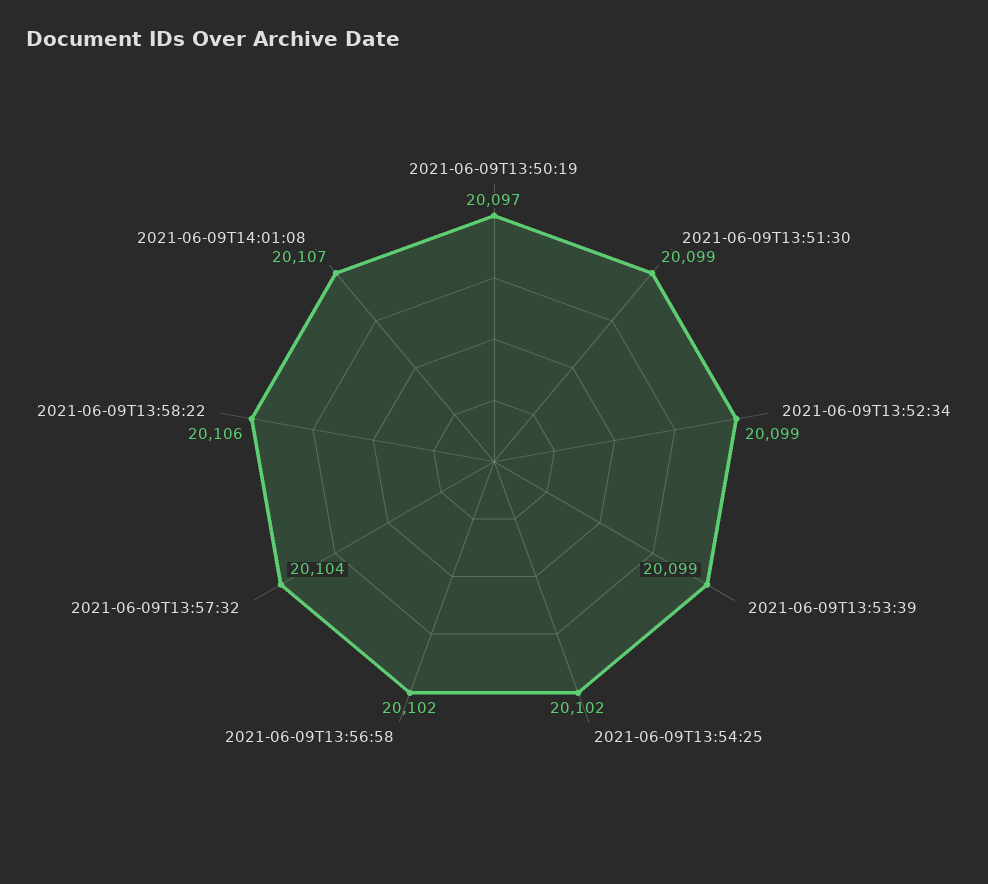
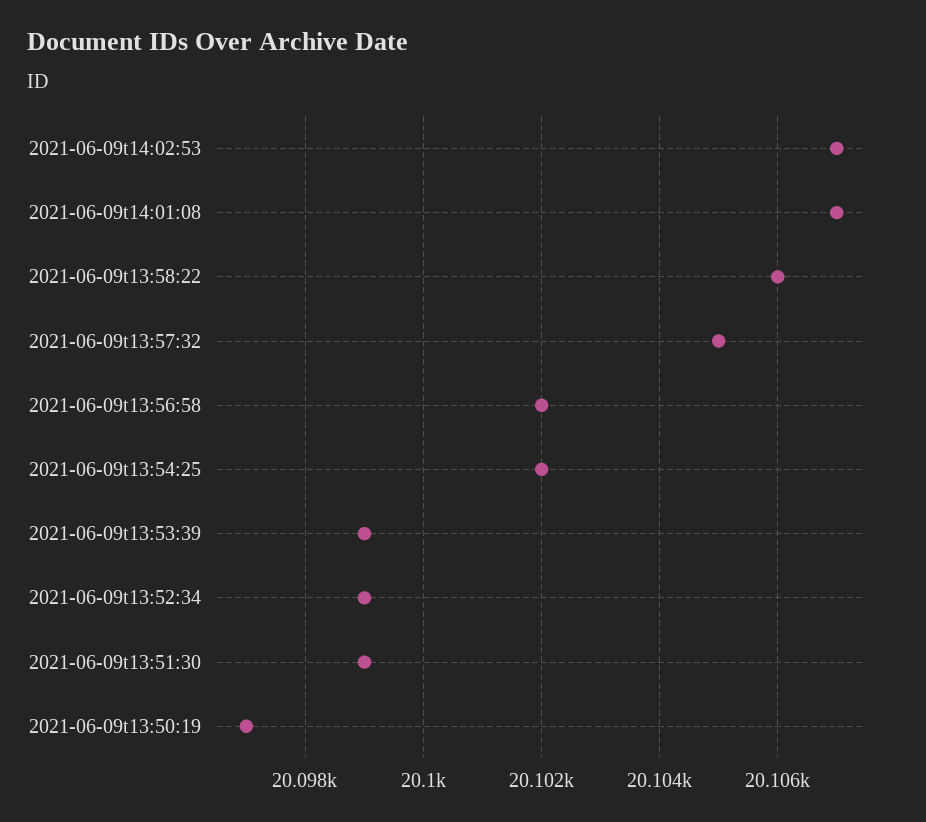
2021-06-09T13:57:32: 20104 -> 20105
2021-06-09t14:02:53: none -> 20107

